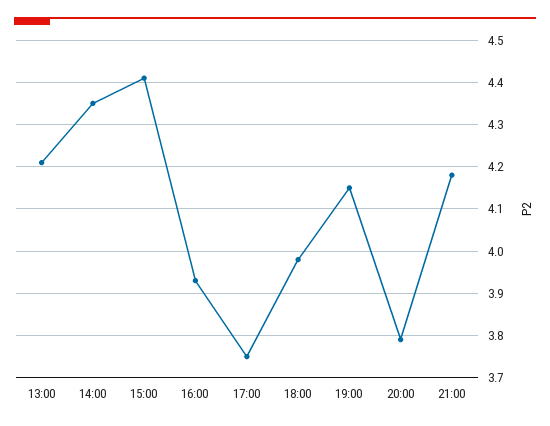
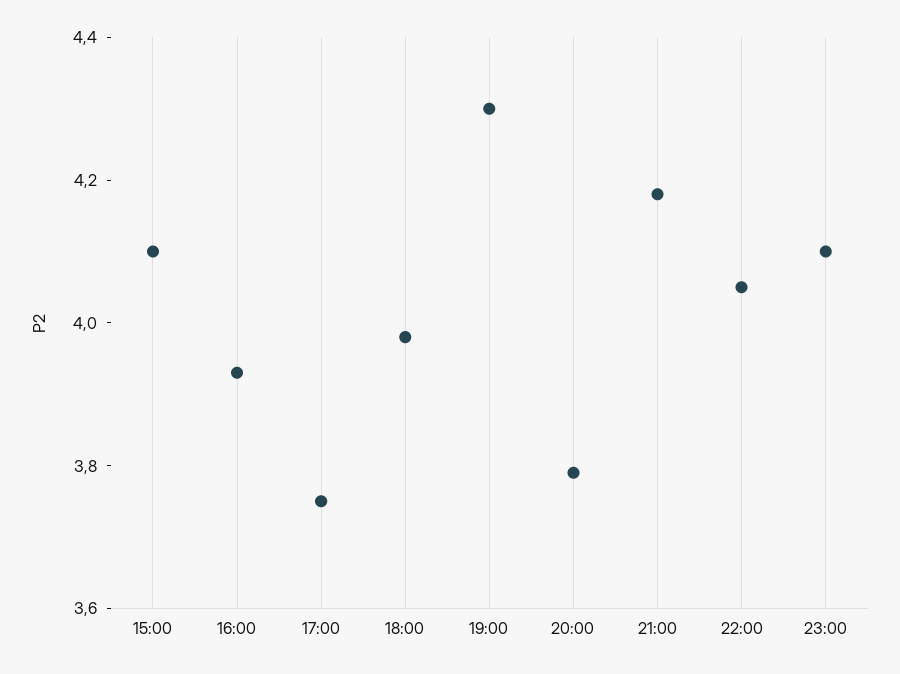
13:00: 4.2 -> none
14:00: 4.35 -> none
15:00: 4.4 -> 4.1
19:00: 4.15 -> 4.3
22:00: none -> 4.05
23:00: none -> 4.1

